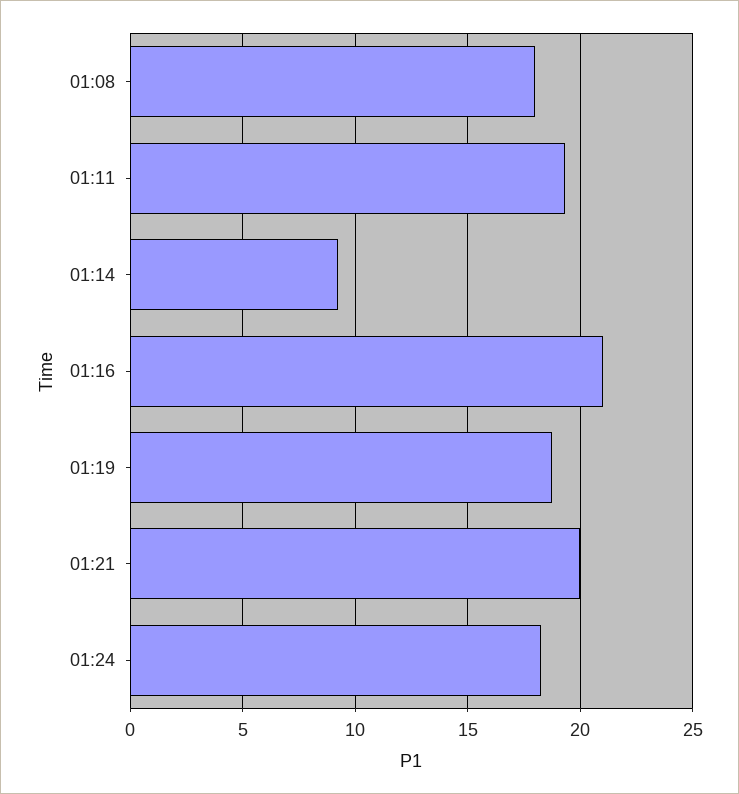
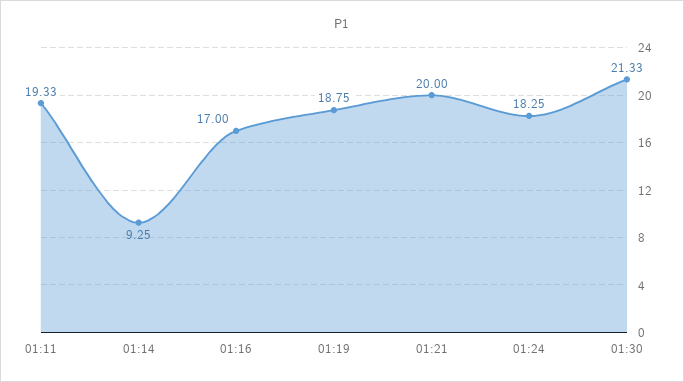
01:08: 18 -> none
01:16: 21 -> 17
01:30: none -> 21.33

